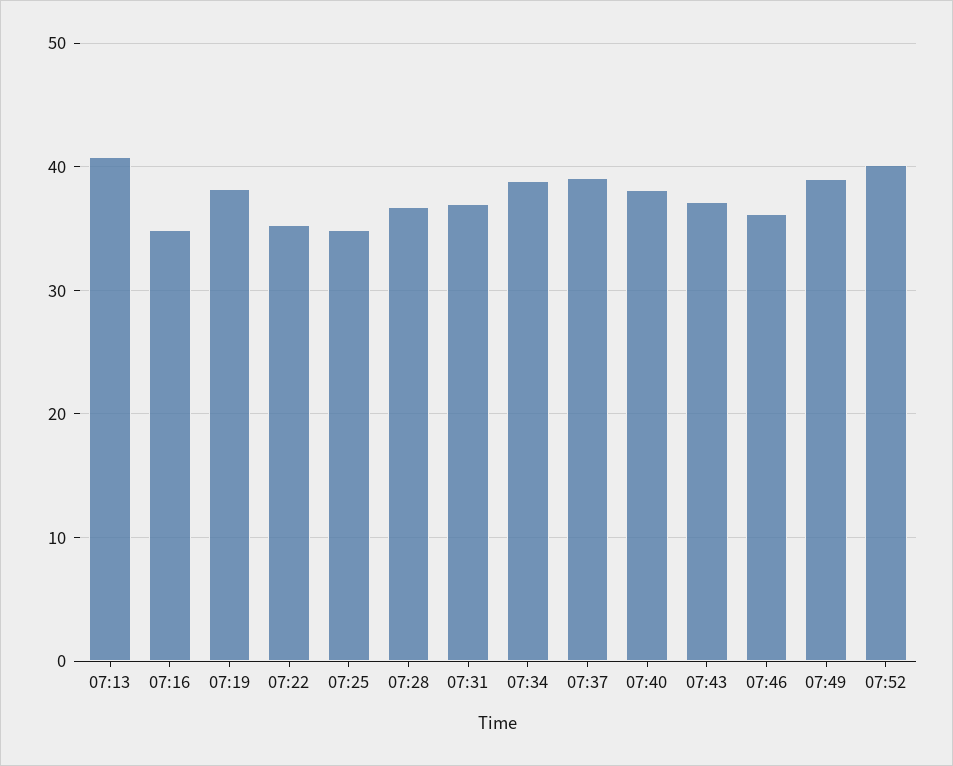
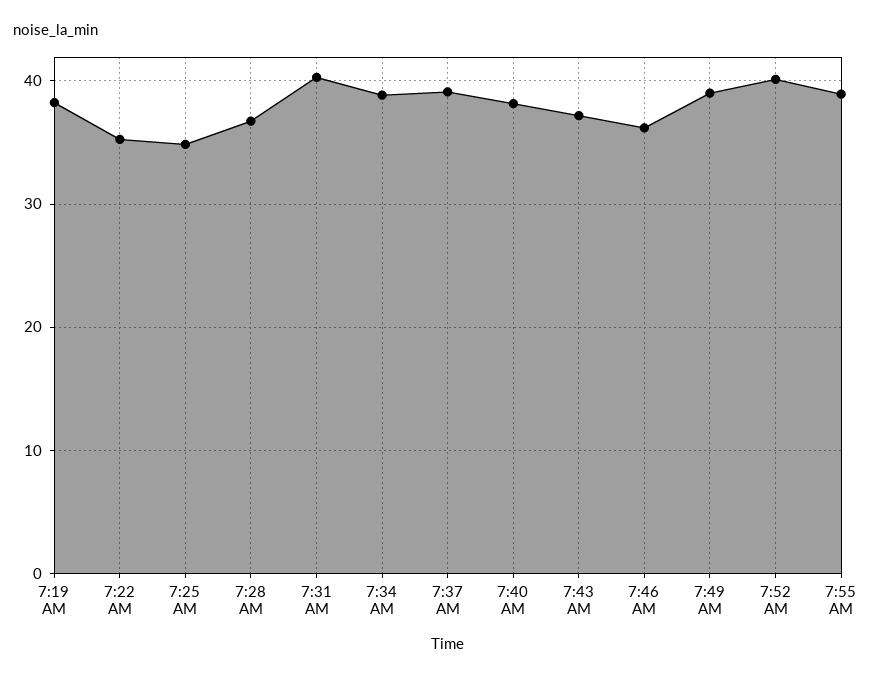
07:13: 41 -> none
07:16: 35 -> none
07:31: 37 -> 40
7:55 AM: none -> 39

